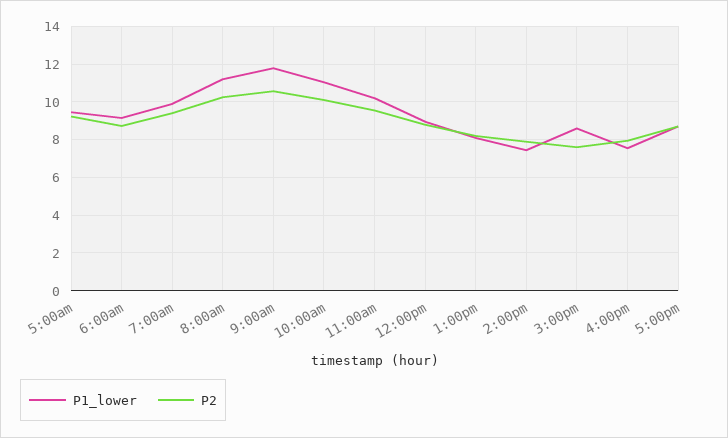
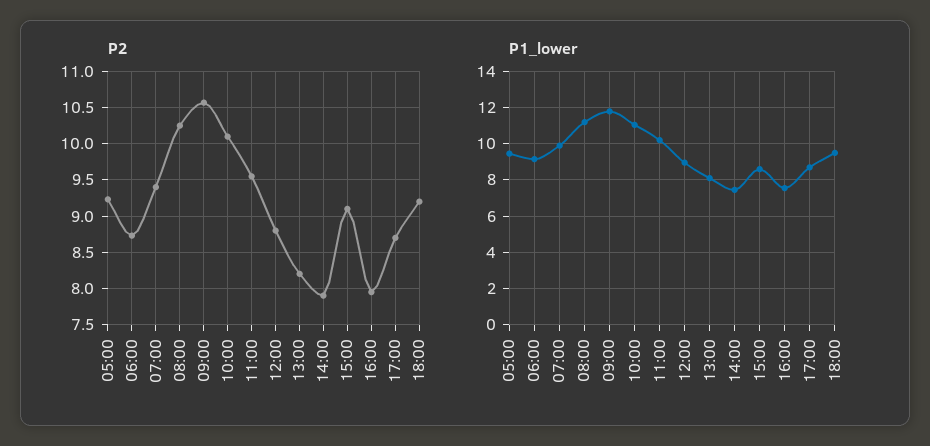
P2, 3:00pm: 7.5 -> 9.1
P2, 18:00: none -> 9.2
P1_lower, 18:00: none -> 9.5

